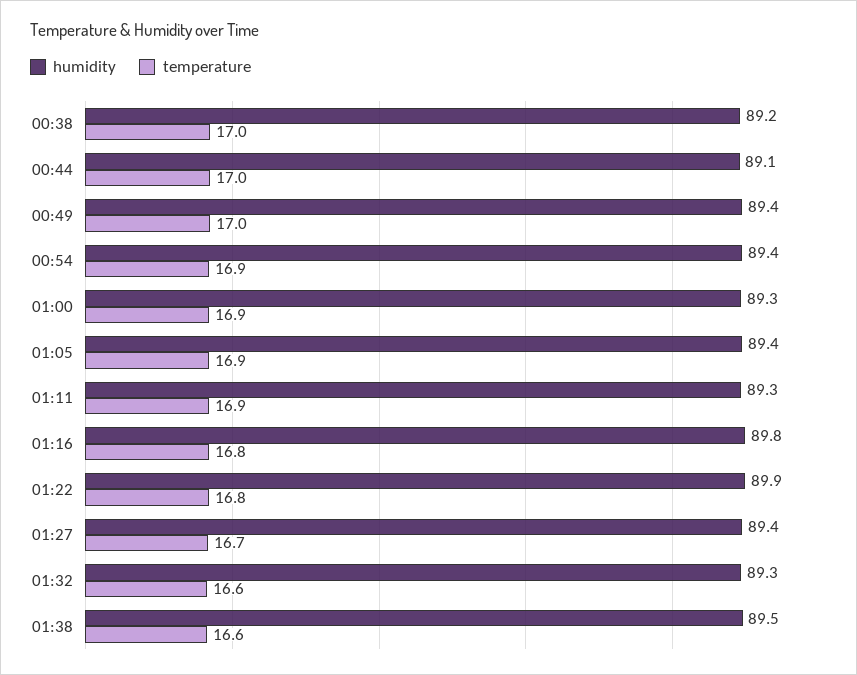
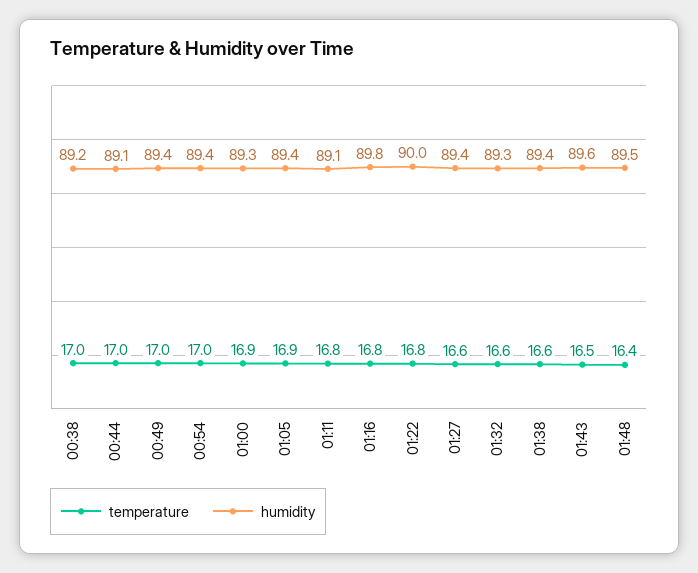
temperature, 00:54: 16.9 -> 17
humidity, 01:11: 89.3 -> 89.1
temperature, 01:11: 16.9 -> 16.8
humidity, 01:22: 89.9 -> 90
temperature, 01:27: 16.7 -> 16.6
humidity, 01:38: 89.5 -> 89.4
temperature, 01:43: none -> 16.5
humidity, 01:43: none -> 89.6
temperature, 01:48: none -> 16.4
humidity, 01:48: none -> 89.5

